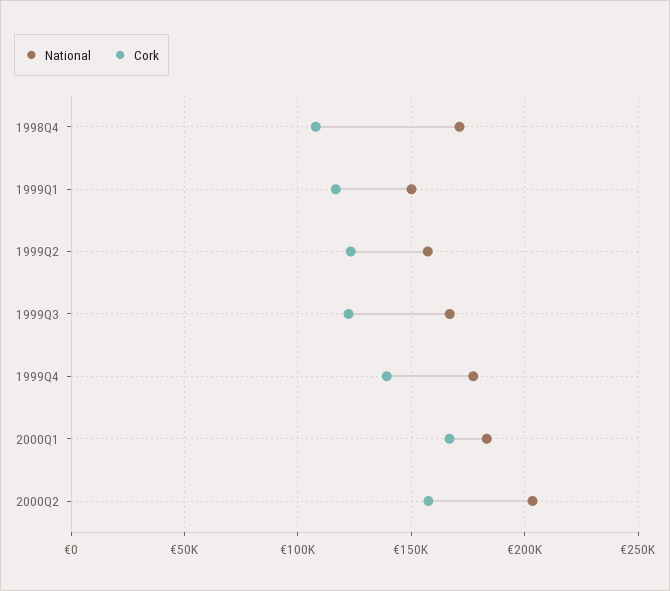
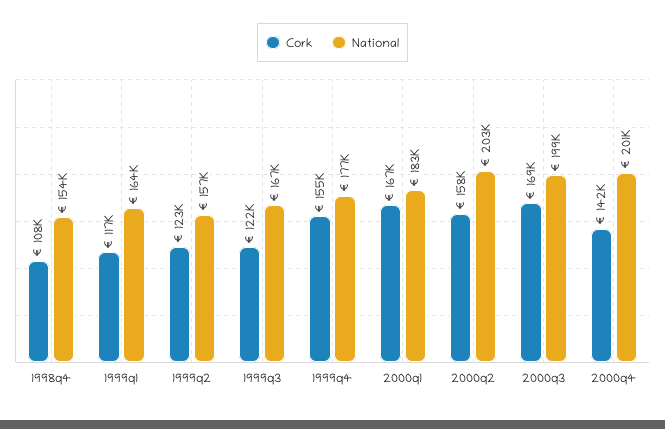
National, 1998Q4: 170000 -> 154000
National, 1999Q1: 150000 -> 164000
Cork, 1999Q4: 140000 -> 155000
Cork, 2000q3: none -> 169000
National, 2000q3: none -> 199000
Cork, 2000q4: none -> 142000
National, 2000q4: none -> 201000

